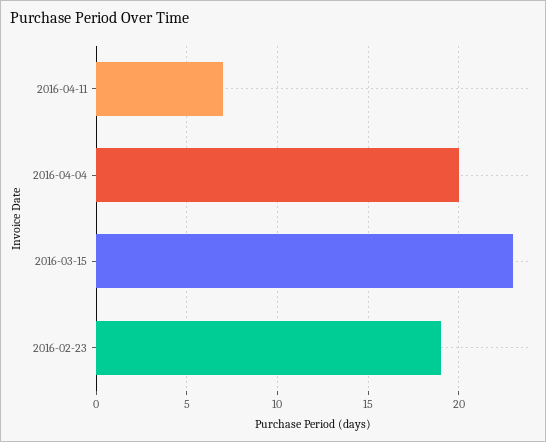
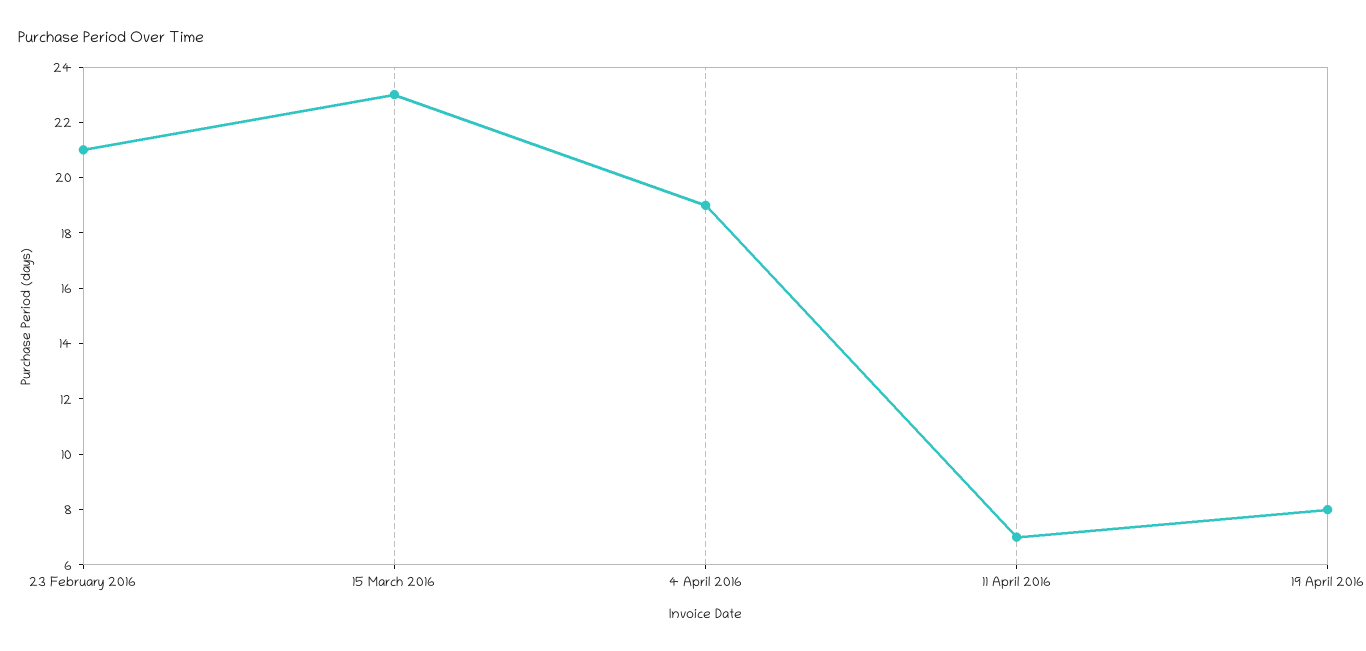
2016-04-04: 20 -> 19
2016-02-23: 19 -> 21
19 April 2016: none -> 8

